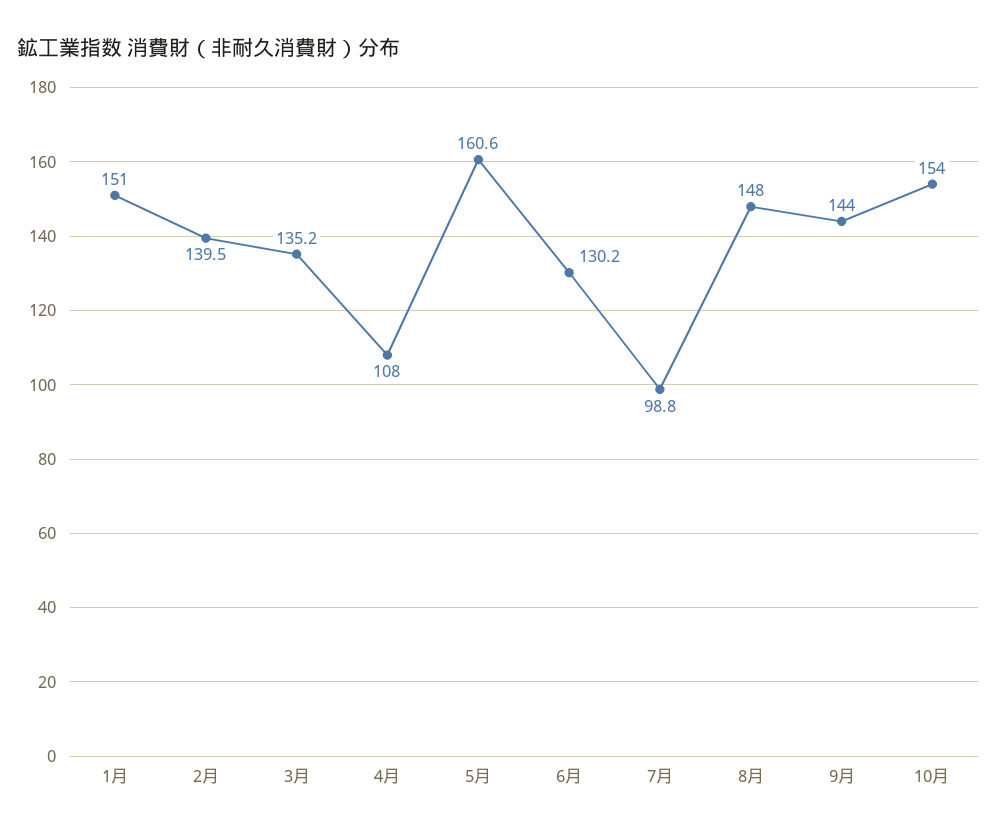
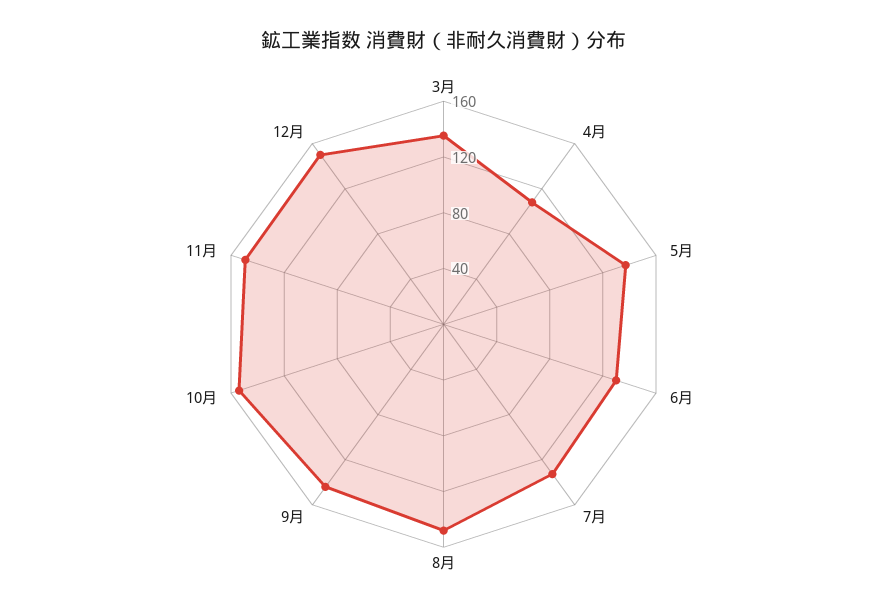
1月: 151 -> none
2月: 139.5 -> none
5月: 160.6 -> 140
7月: 98.8 -> 130
11月: none -> 150
12月: none -> 150

